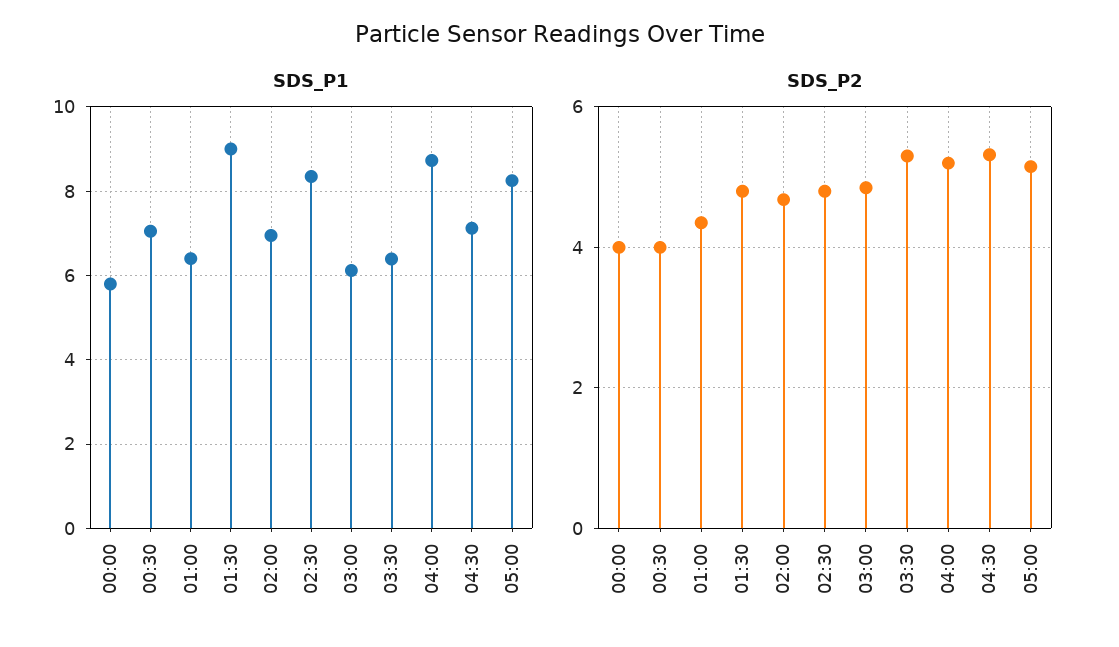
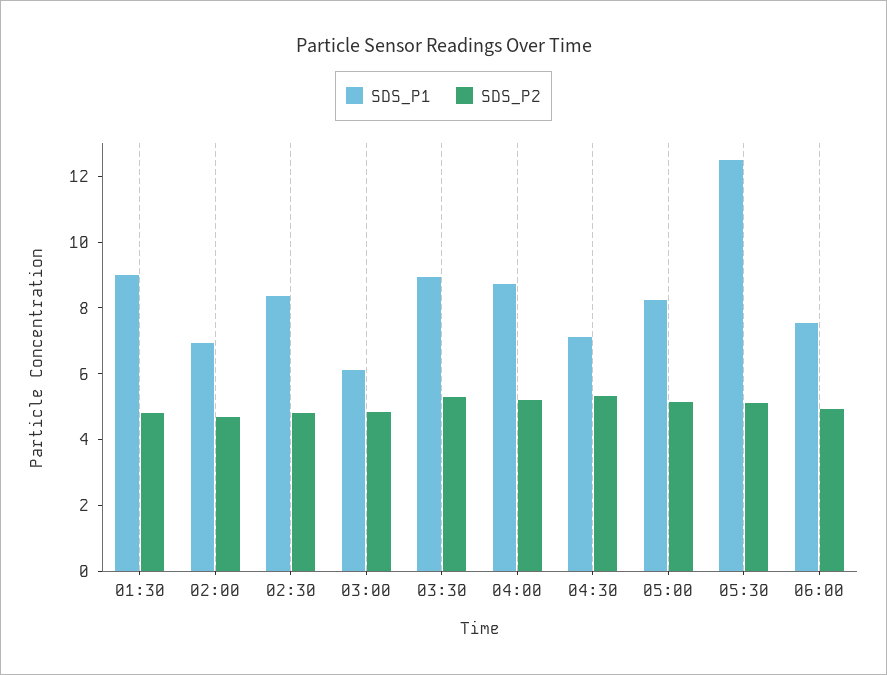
SDS_P1, 00:00: 5.8 -> none
SDS_P1, 00:30: 7 -> none
SDS_P1, 01:00: 6.4 -> none
SDS_P1, 03:30: 6.4 -> 9
SDS_P2, 00:00: 4 -> none
SDS_P2, 00:30: 4 -> none
SDS_P2, 01:00: 4.4 -> none
SDS_P1, 05:30: none -> 12.5
SDS_P2, 05:30: none -> 5
SDS_P1, 06:00: none -> 7.5
SDS_P2, 06:00: none -> 5

